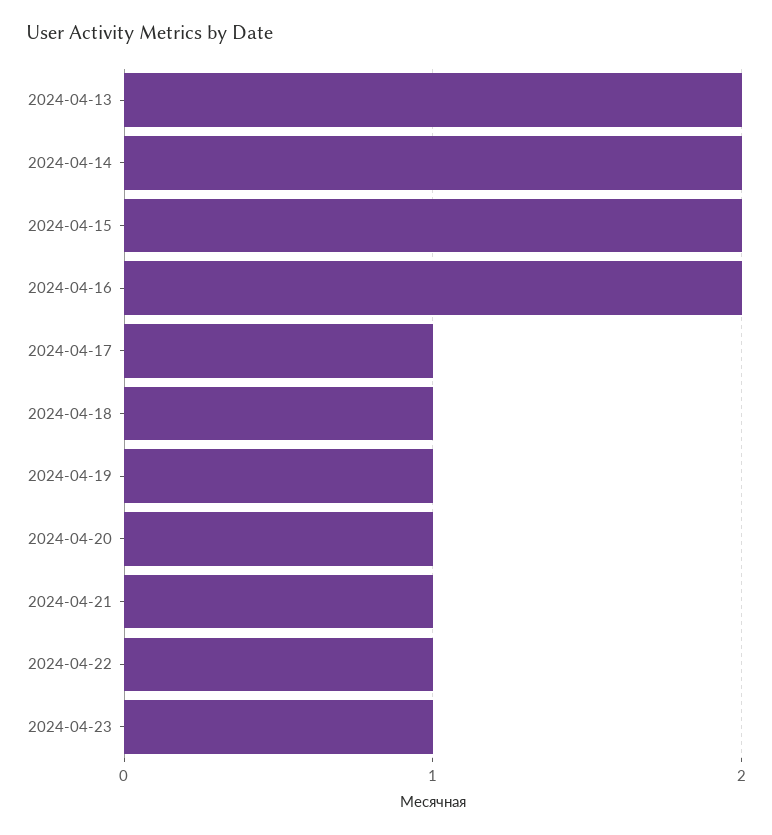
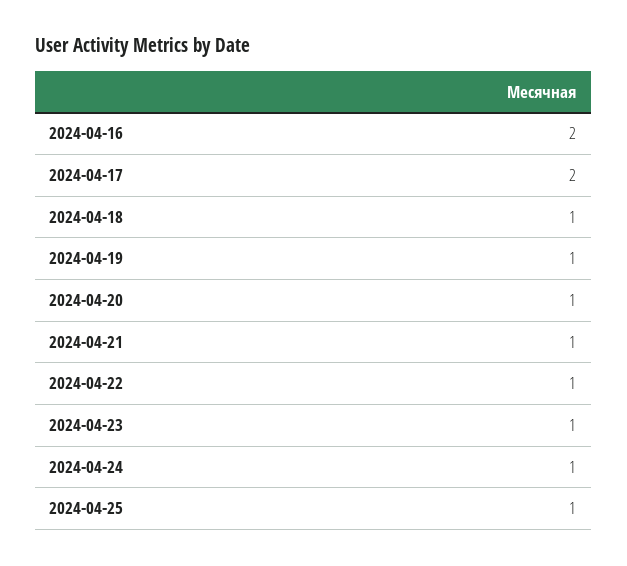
2024-04-13: 2 -> none
2024-04-14: 2 -> none
2024-04-15: 2 -> none
2024-04-17: 1 -> 2
2024-04-24: none -> 1
2024-04-25: none -> 1

